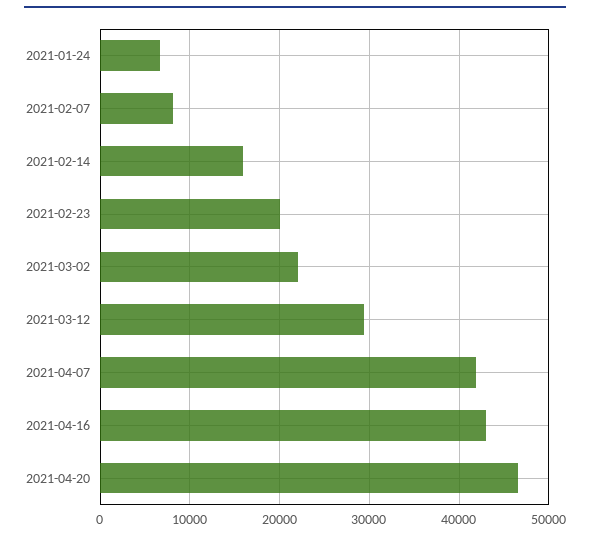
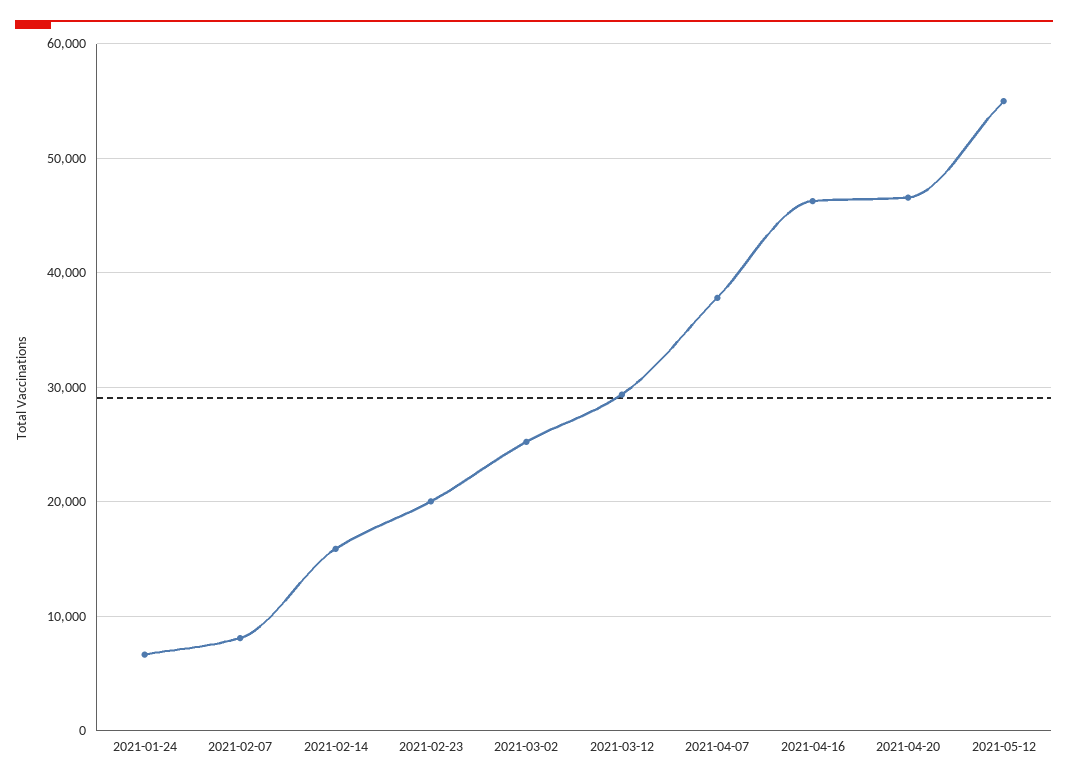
2021-03-02: 22000 -> 25000
2021-04-07: 42000 -> 38000
2021-04-16: 43000 -> 46000
2021-05-12: none -> 55000

